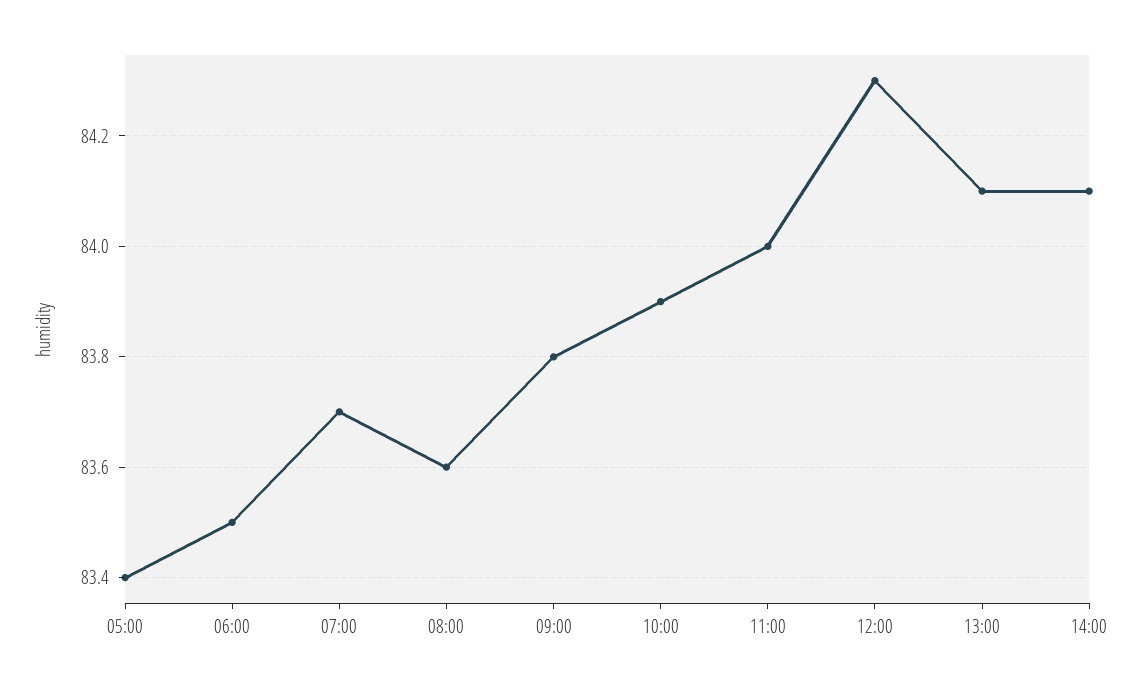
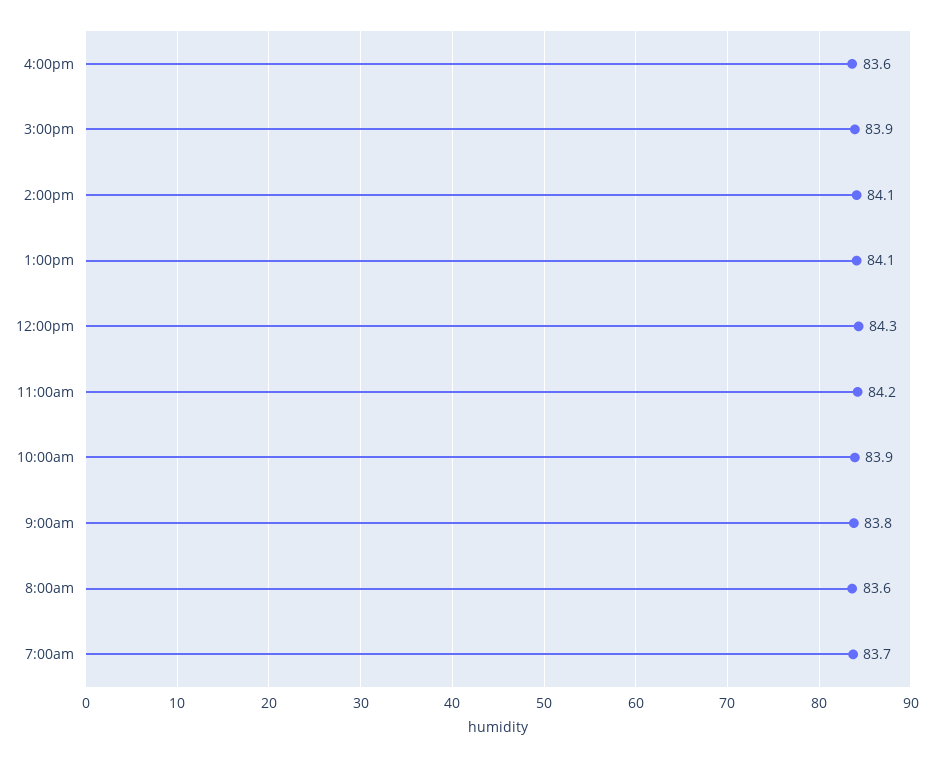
05:00: 83.4 -> none
06:00: 83.5 -> none
11:00: 84 -> 84.2
4:00pm: none -> 83.6
3:00pm: none -> 83.9

